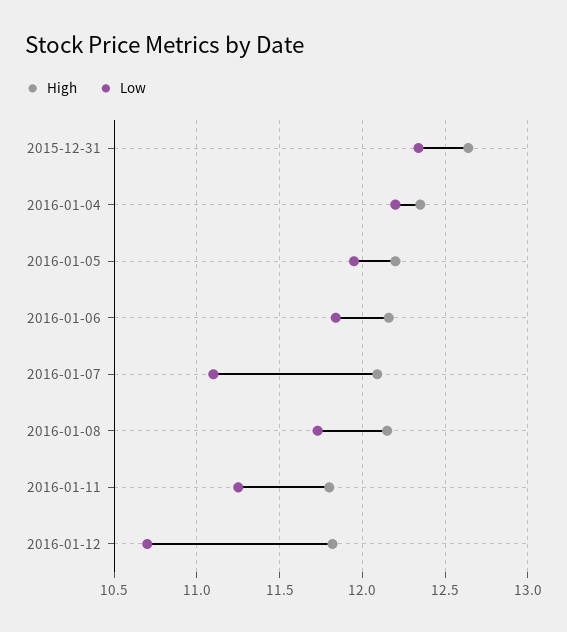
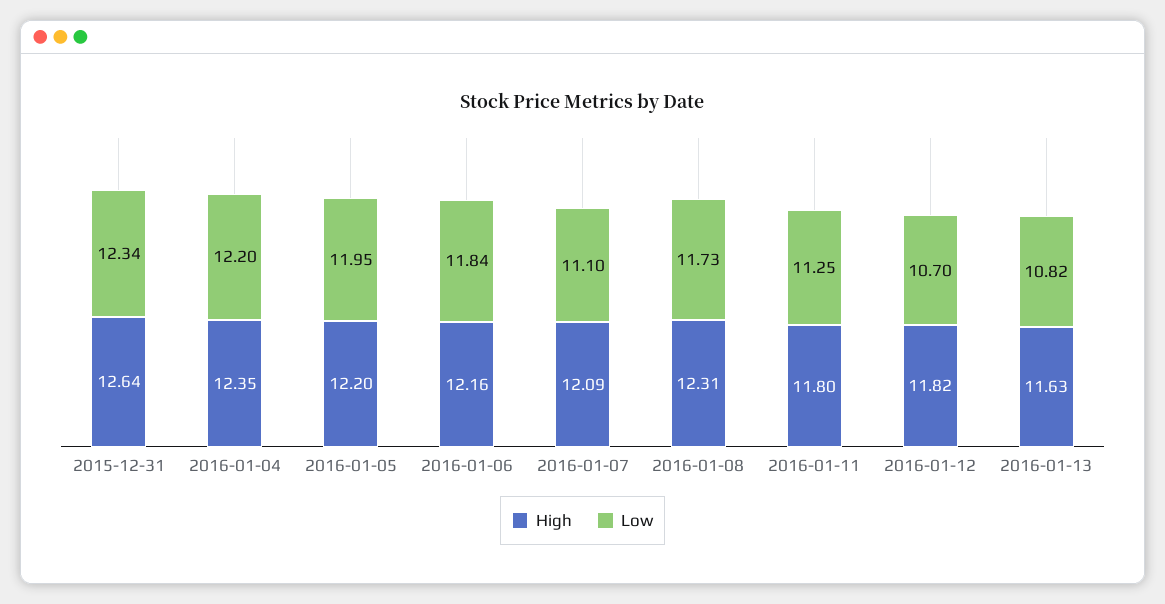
High, 2016-01-08: 12.15 -> 12.31
High, 2016-01-13: none -> 11.63
Low, 2016-01-13: none -> 10.82

